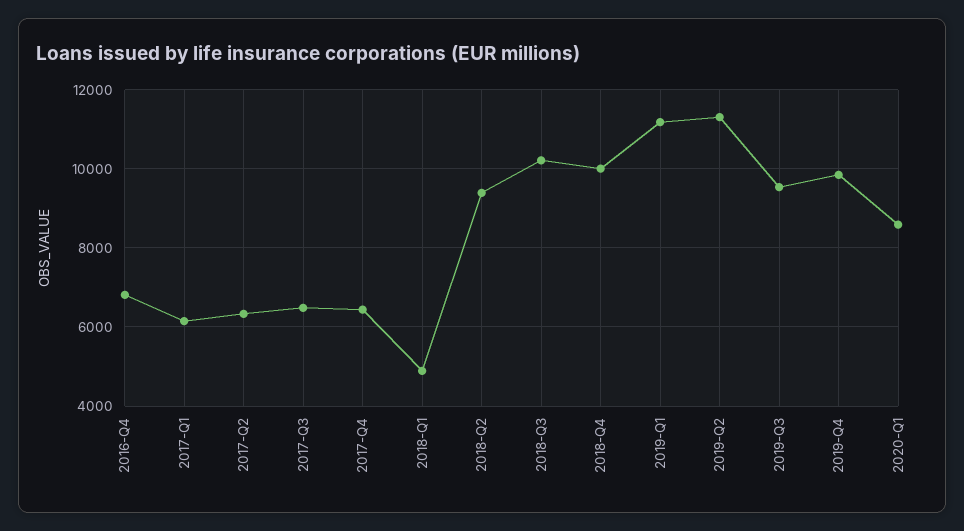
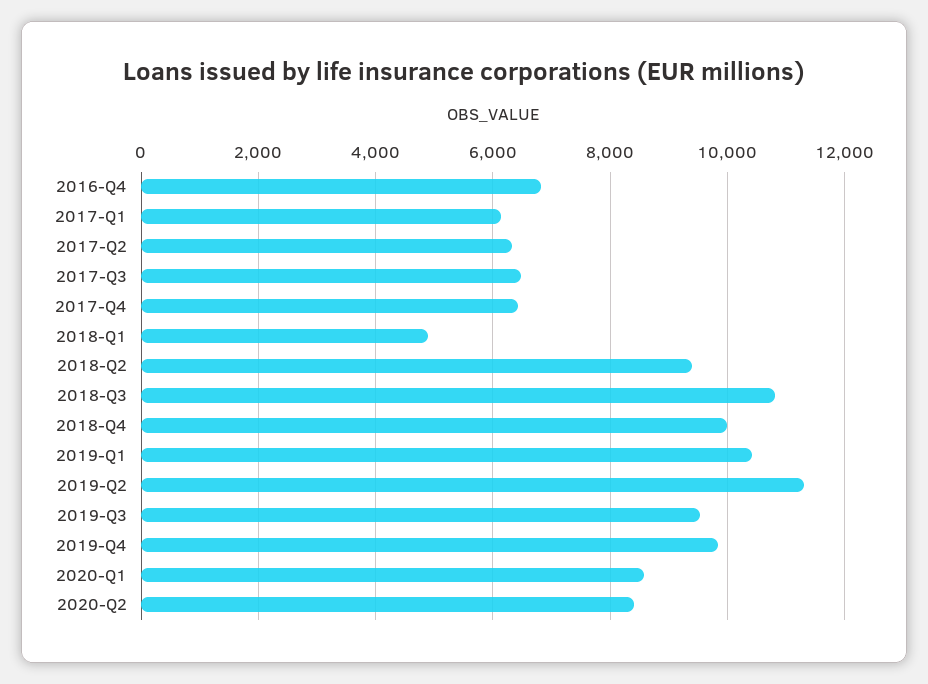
2018-Q3: 10200 -> 10800
2019-Q1: 11200 -> 10400
2020-Q2: none -> 8400

